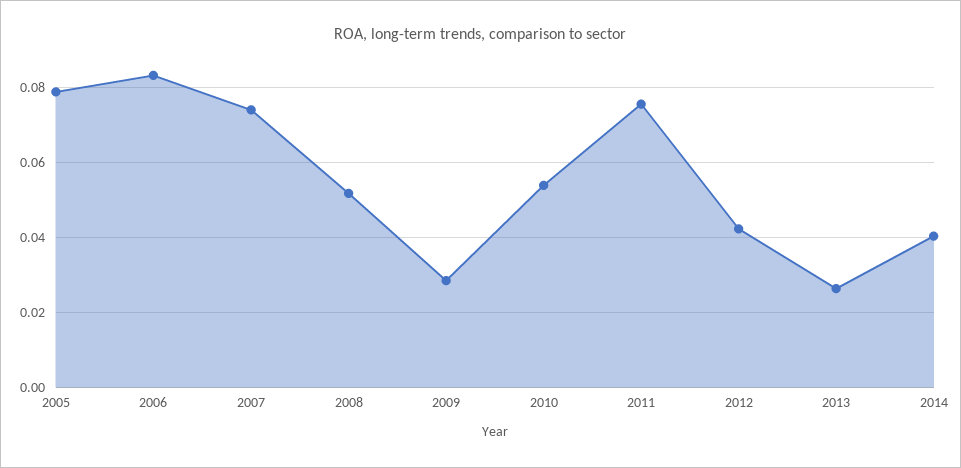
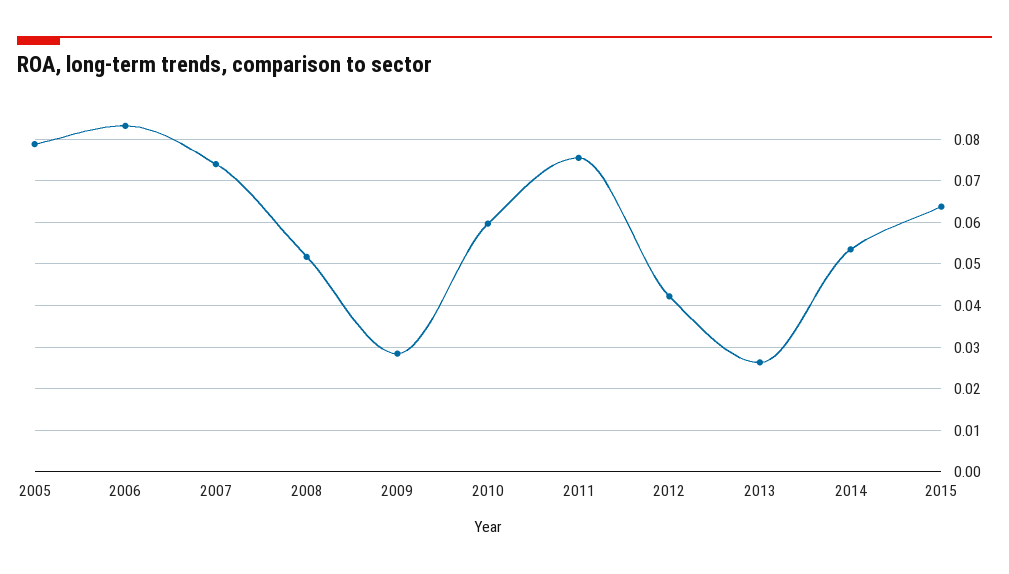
2010: 0.054 -> 0.06
2014: 0.04 -> 0.054
2015: none -> 0.064

